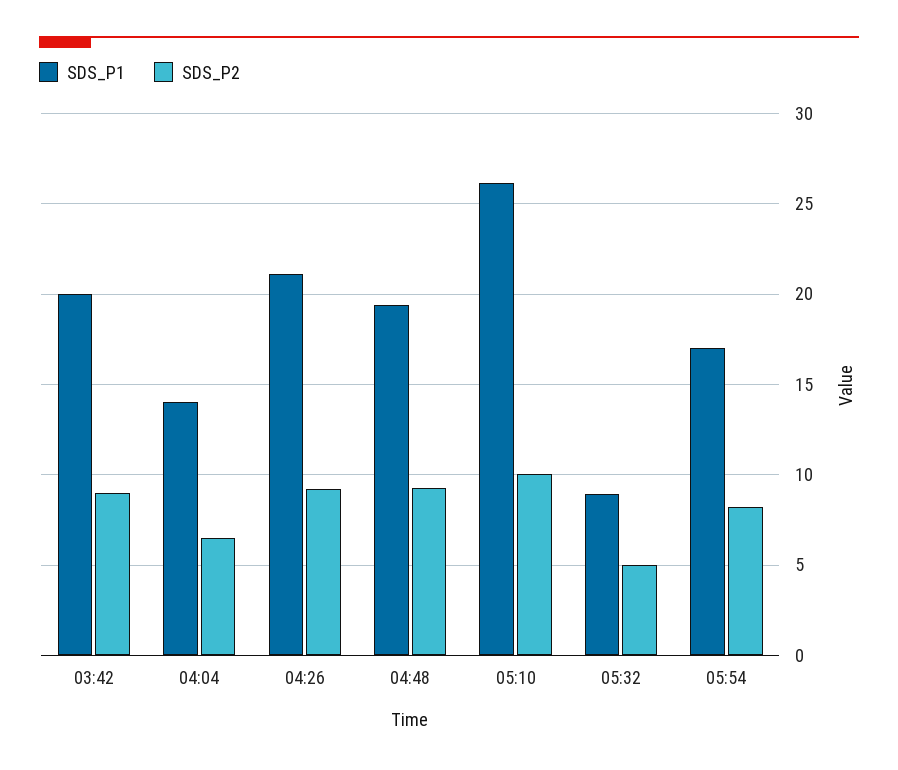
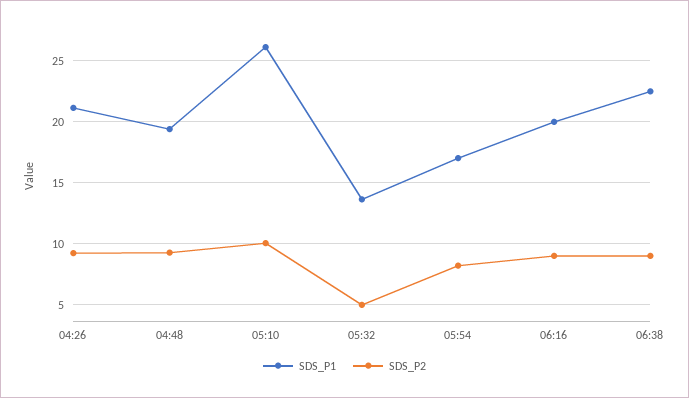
SDS_P1, 03:42: 20 -> none
SDS_P2, 03:42: 9 -> none
SDS_P1, 04:04: 14 -> none
SDS_P2, 04:04: 6.5 -> none
SDS_P1, 05:32: 9 -> 13.5
SDS_P1, 06:16: none -> 20
SDS_P2, 06:16: none -> 9
SDS_P1, 06:38: none -> 22.5
SDS_P2, 06:38: none -> 9

